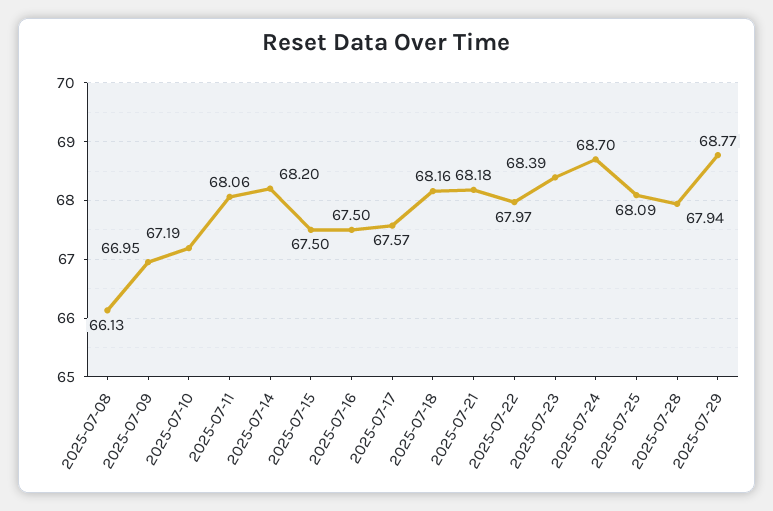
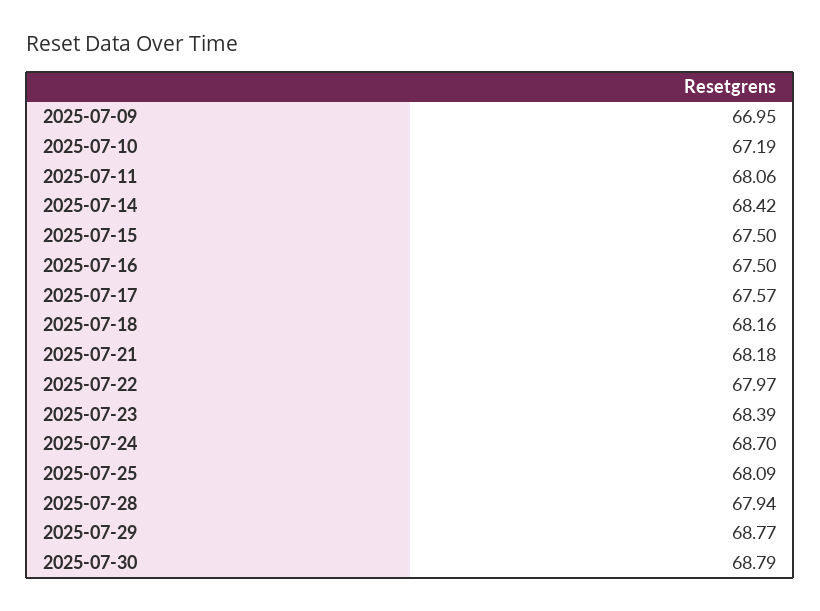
2025-07-08: 66.13 -> none
2025-07-14: 68.2 -> 68.42
2025-07-30: none -> 68.79

